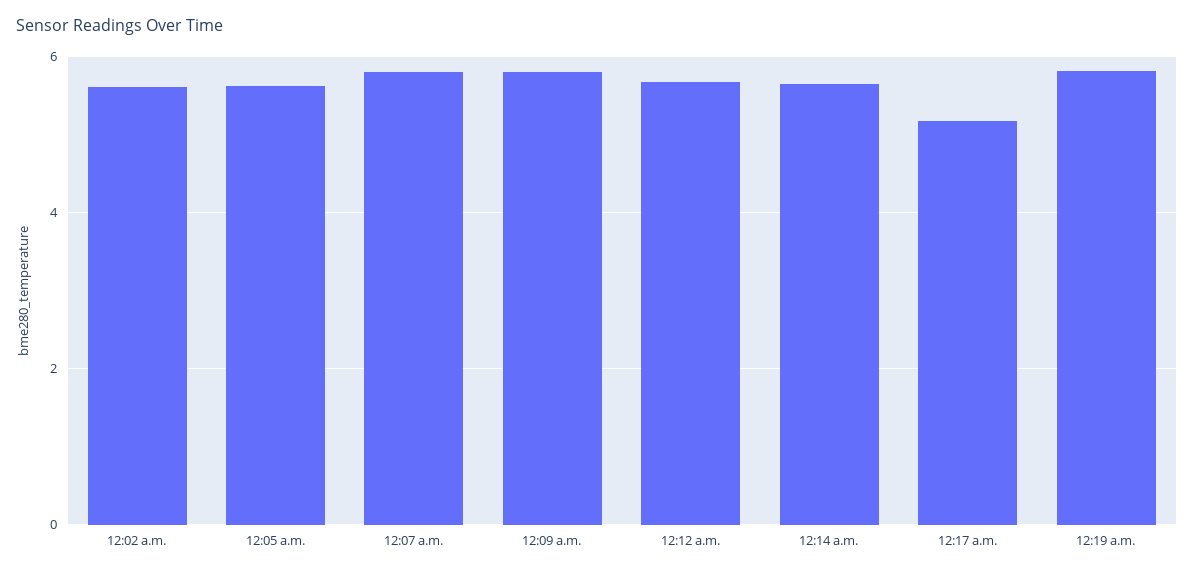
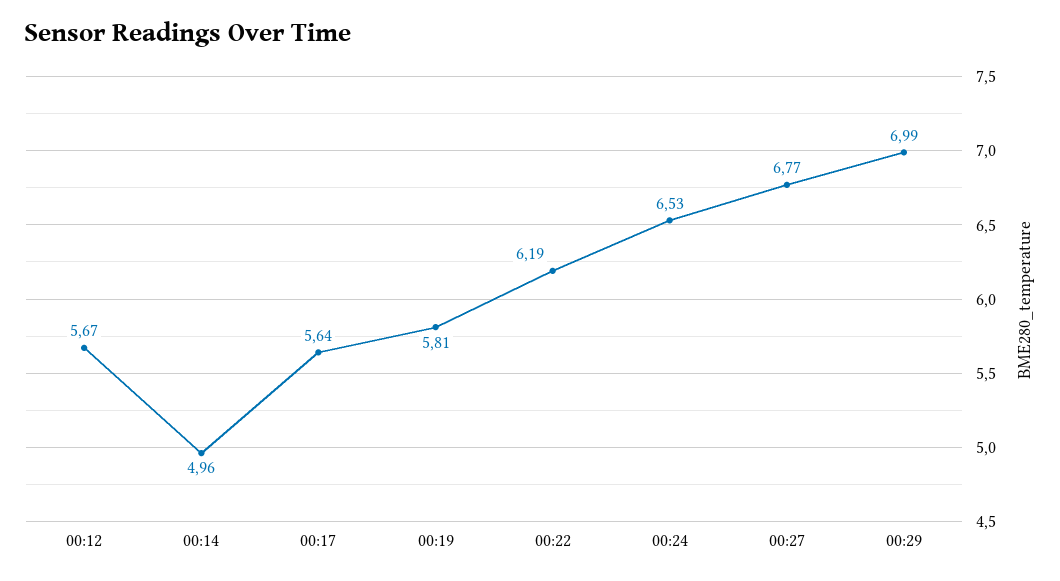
12:02 a.m.: 5.6 -> none
12:05 a.m.: 5.6 -> none
12:07 a.m.: 5.8 -> none
12:09 a.m.: 5.8 -> none
12:14 a.m.: 5.6 -> 4.96
12:17 a.m.: 5.2 -> 5.64
00:22: none -> 6.19
00:24: none -> 6.53
00:27: none -> 6.77
00:29: none -> 6.99

